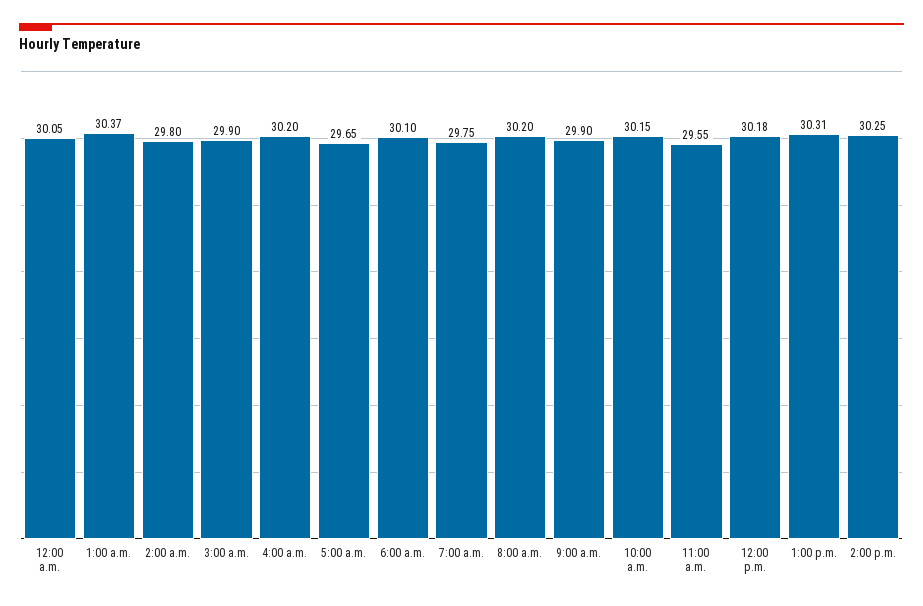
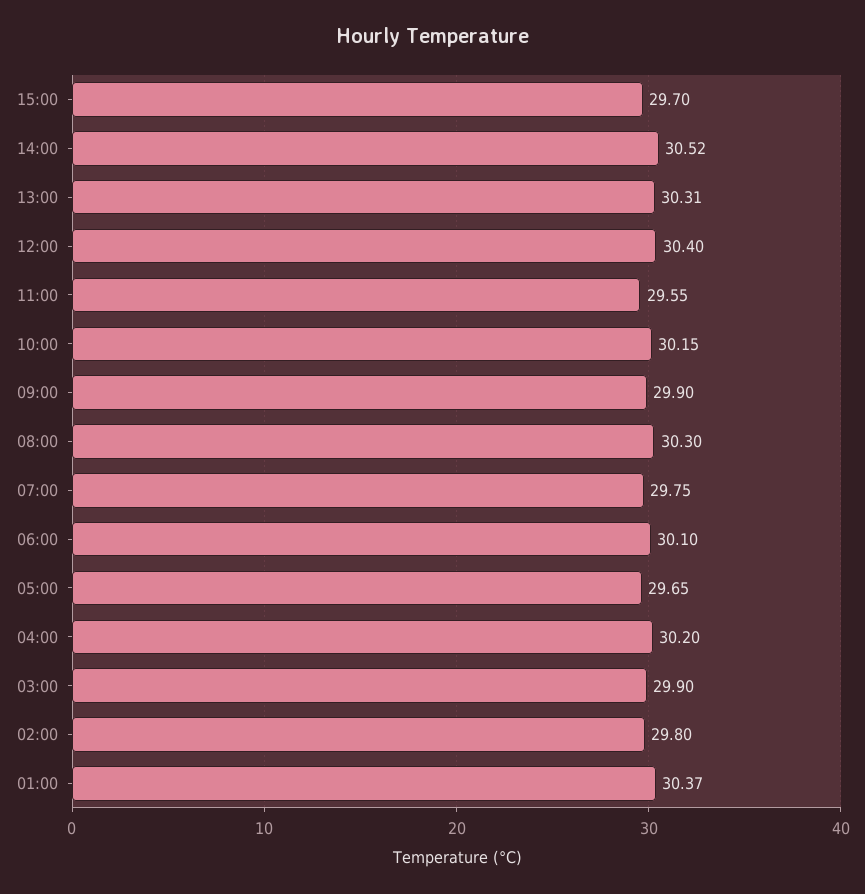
12:00 a.m.: 30.05 -> none
8:00 a.m.: 30.2 -> 30.3
12:00 p.m.: 30.18 -> 30.4
2:00 p.m.: 30.25 -> 30.52
15:00: none -> 29.7

